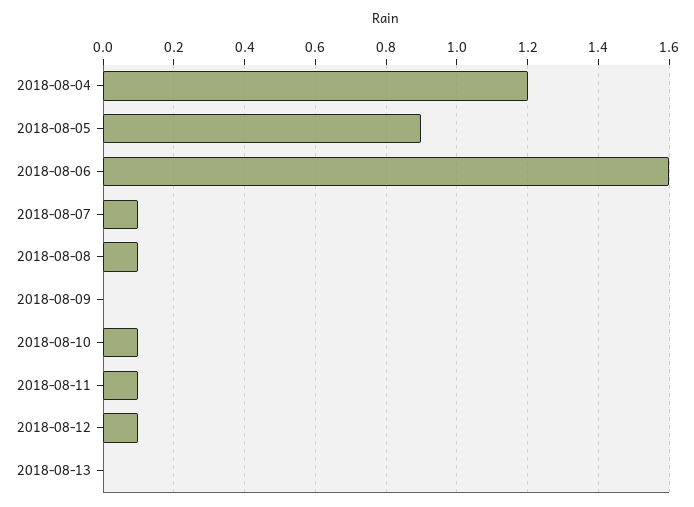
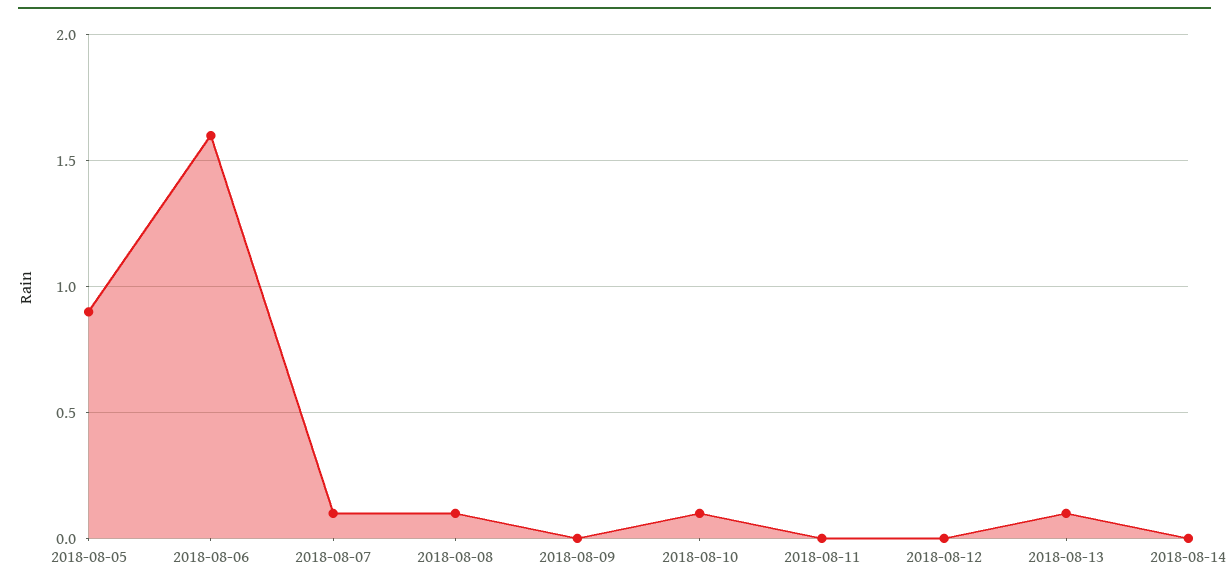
2018-08-04: 1.2 -> none
2018-08-11: 0.1 -> 0
2018-08-12: 0.1 -> 0
2018-08-13: 0 -> 0.1
2018-08-14: none -> 0

